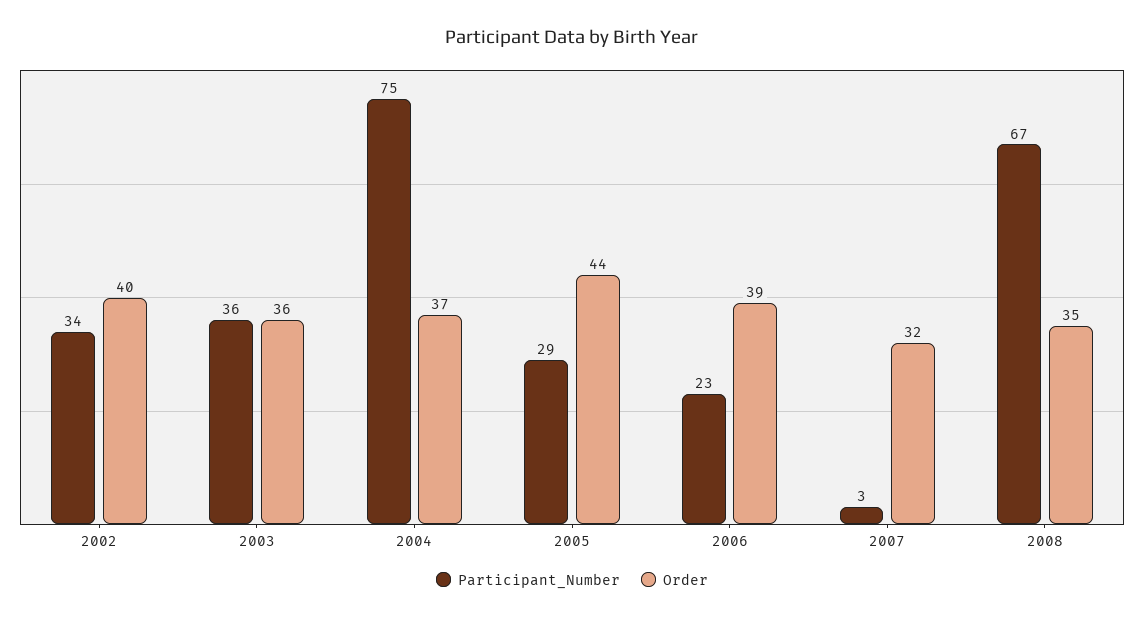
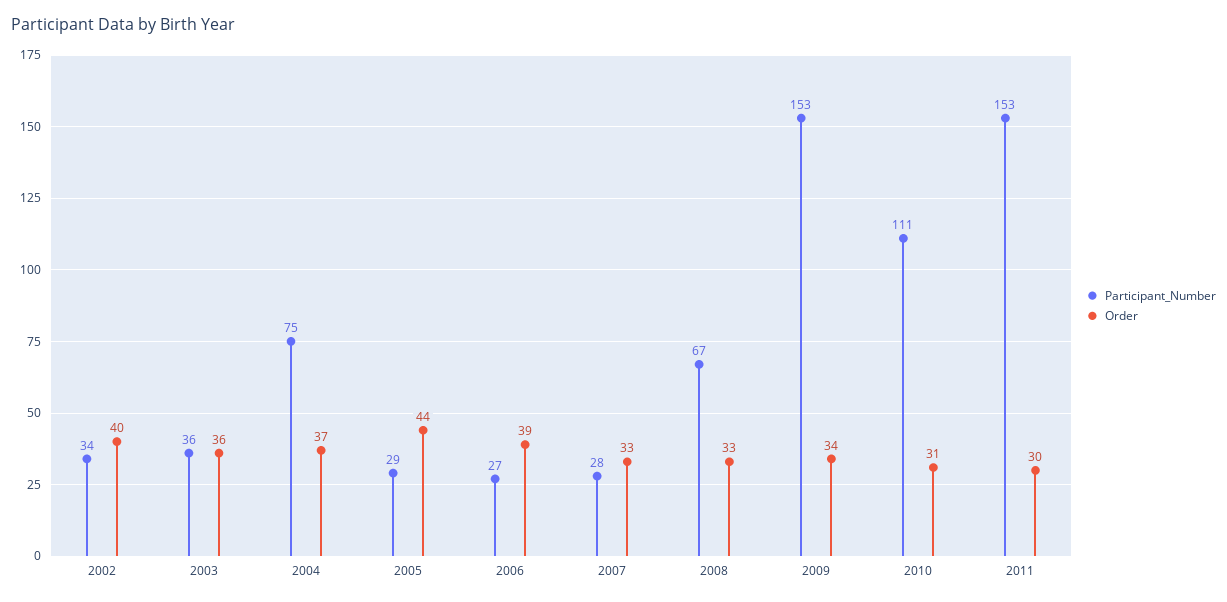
Participant_Number, 2006: 23 -> 27
Participant_Number, 2007: 3 -> 28
Order, 2007: 32 -> 33
Order, 2008: 35 -> 33
Participant_Number, 2009: none -> 153
Order, 2009: none -> 34
Participant_Number, 2010: none -> 111
Order, 2010: none -> 31
Participant_Number, 2011: none -> 153
Order, 2011: none -> 30

